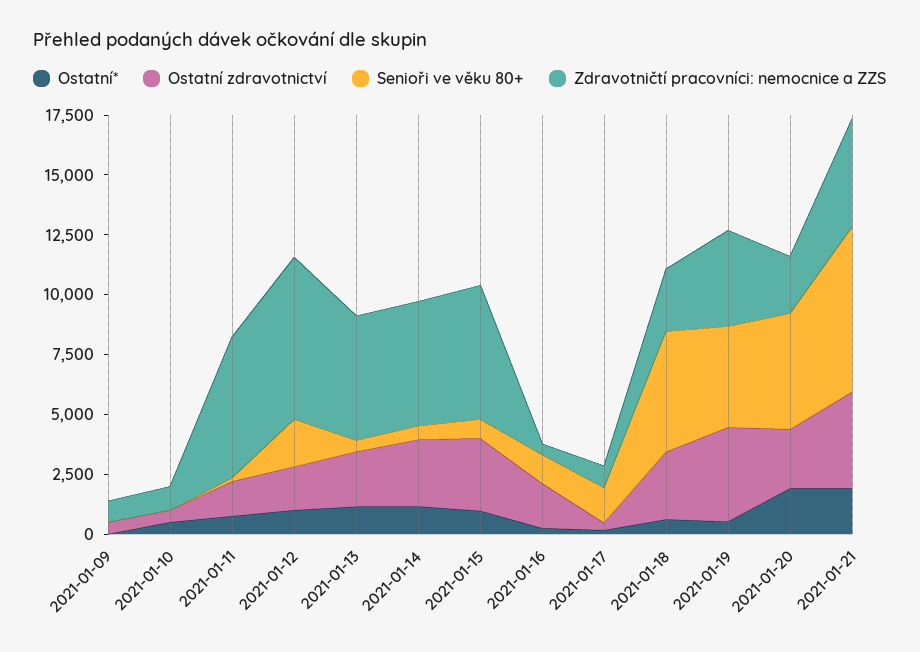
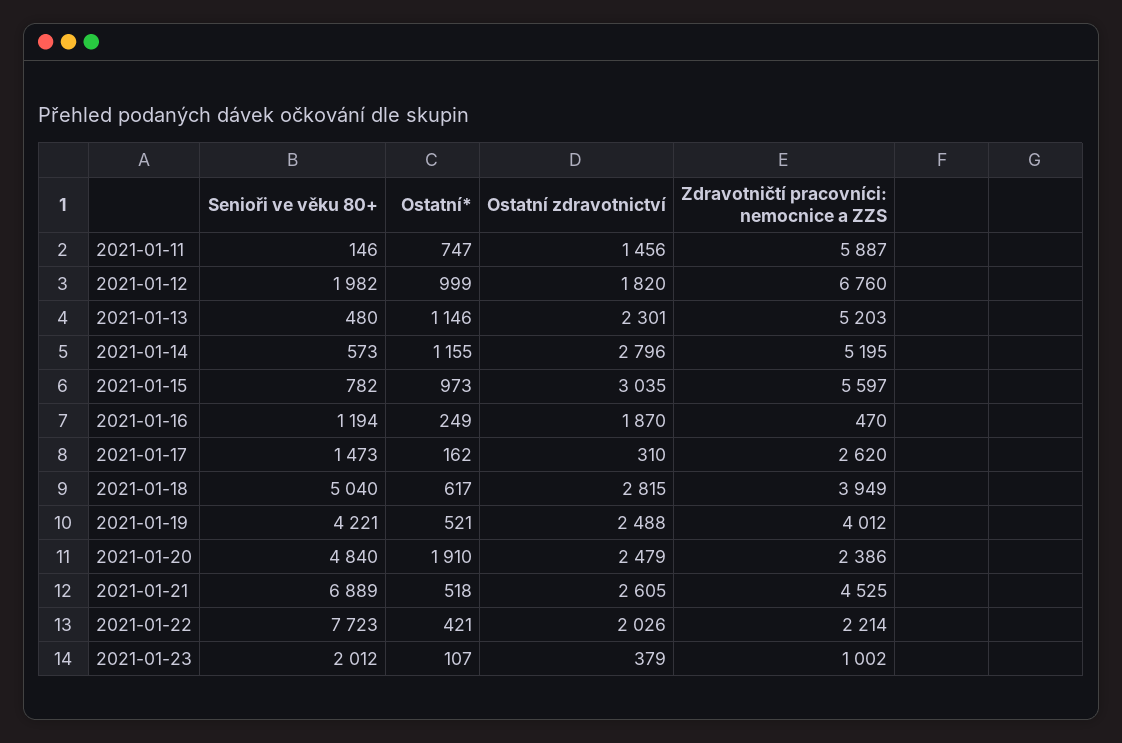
Ostatní*, 2021-01-09: 0 -> none
Ostatní zdravotnictví, 2021-01-09: 500 -> none
Senioři ve věku 80+, 2021-01-09: 0 -> none
Zdravotničtí pracovníci: nemocnice a ZZS, 2021-01-09: 1000 -> none
Ostatní*, 2021-01-10: 500 -> none
Ostatní zdravotnictví, 2021-01-10: 500 -> none
Senioři ve věku 80+, 2021-01-10: 0 -> none
Zdravotničtí pracovníci: nemocnice a ZZS, 2021-01-10: 1000 -> none
Zdravotničtí pracovníci: nemocnice a ZZS, 2021-01-17: 1000 -> 2620
Zdravotničtí pracovníci: nemocnice a ZZS, 2021-01-18: 2500 -> 3949
Ostatní zdravotnictví, 2021-01-19: 4000 -> 2488
Ostatní*, 2021-01-21: 2000 -> 518
Ostatní zdravotnictví, 2021-01-21: 4000 -> 2605
Senioři ve věku 80+, 2021-01-22: none -> 7723
Ostatní*, 2021-01-22: none -> 421
Ostatní zdravotnictví, 2021-01-22: none -> 2026
Zdravotničtí pracovníci: nemocnice a ZZS, 2021-01-22: none -> 2214
Senioři ve věku 80+, 2021-01-23: none -> 2012
Ostatní*, 2021-01-23: none -> 107
Ostatní zdravotnictví, 2021-01-23: none -> 379
Zdravotničtí pracovníci: nemocnice a ZZS, 2021-01-23: none -> 1002

